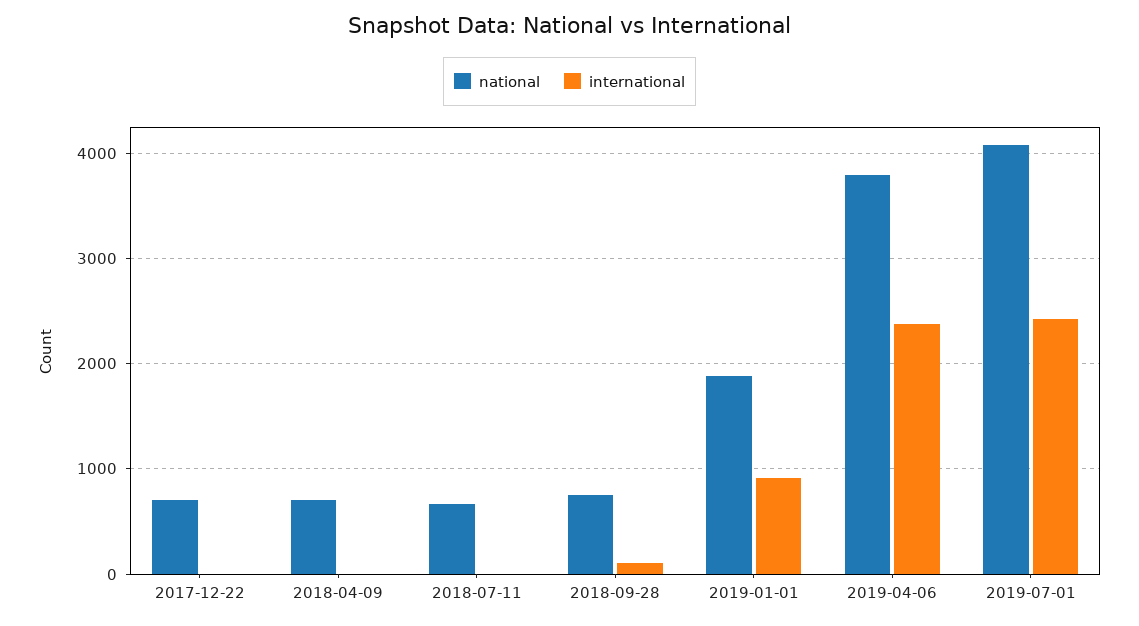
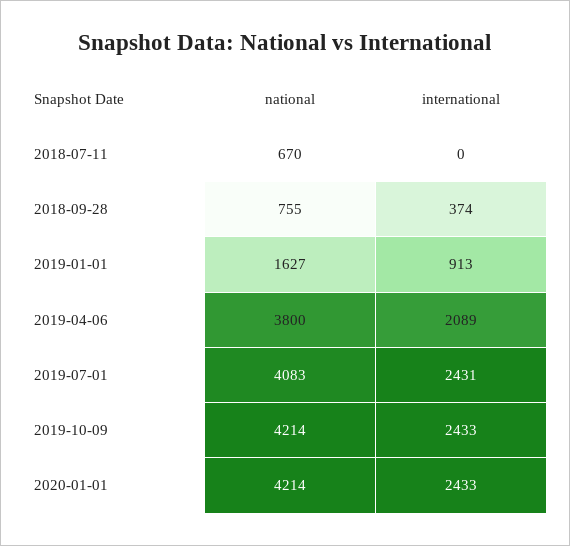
national, 2017-12-22: 700 -> none
international, 2017-12-22: 0 -> none
national, 2018-04-09: 700 -> none
international, 2018-04-09: 0 -> none
international, 2018-09-28: 100 -> 374
national, 2019-01-01: 1900 -> 1627
international, 2019-04-06: 2400 -> 2089
national, 2019-10-09: none -> 4214
international, 2019-10-09: none -> 2433
national, 2020-01-01: none -> 4214
international, 2020-01-01: none -> 2433

